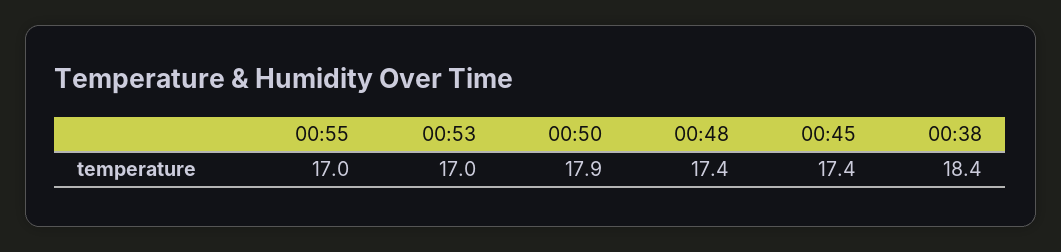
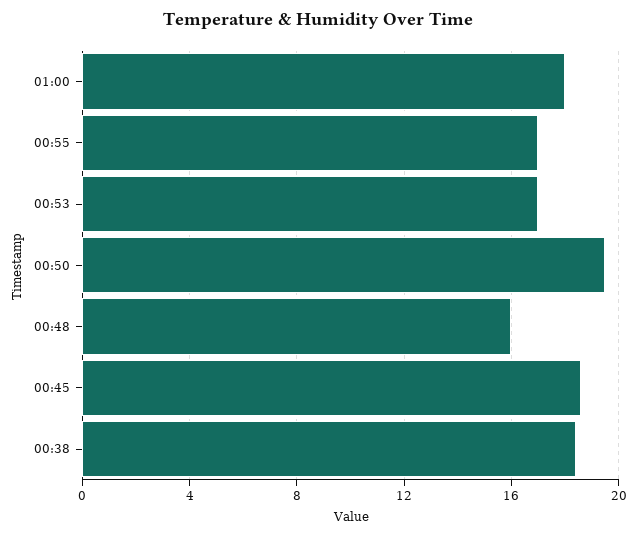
00:50: 17.9 -> 19.5
00:48: 17.4 -> 16
00:45: 17.4 -> 18.5
01:00: none -> 18

